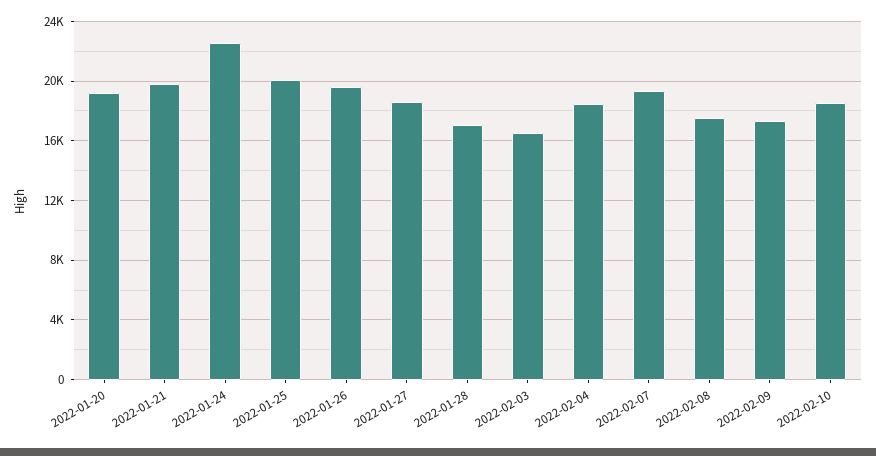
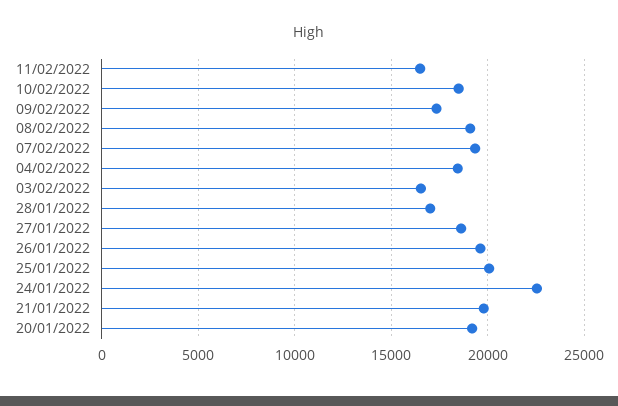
2022-02-08: 17500 -> 19000
11/02/2022: none -> 16500

